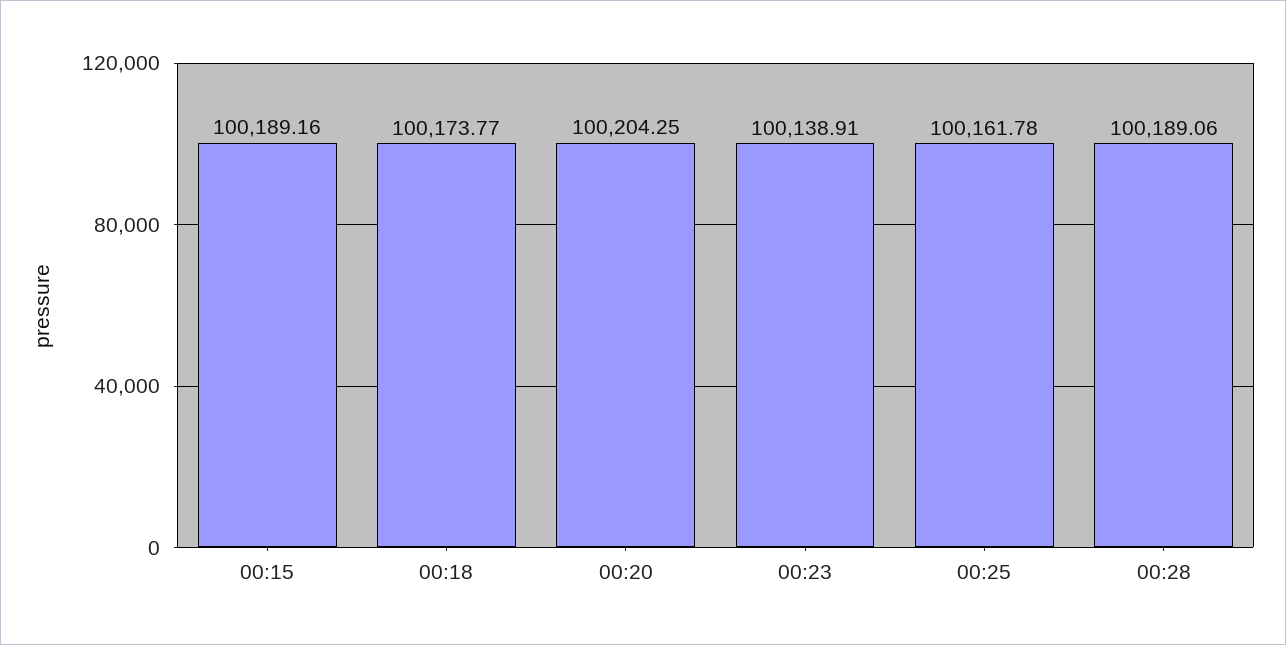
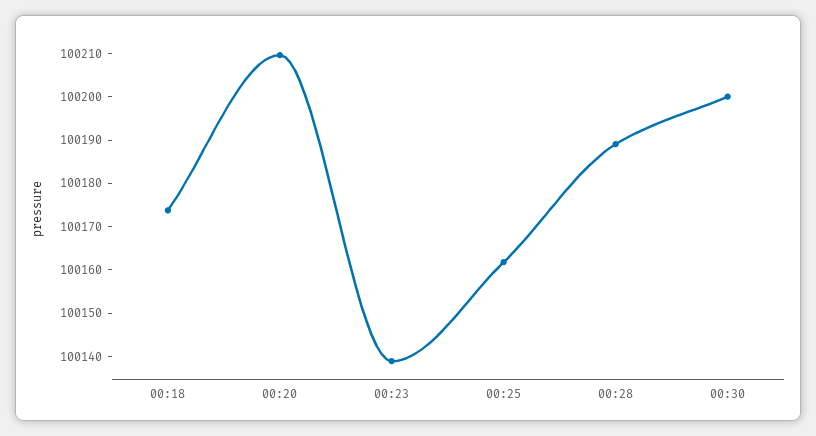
00:15: 100189.16 -> none
00:20: 100204.25 -> 100210
00:30: none -> 100200

